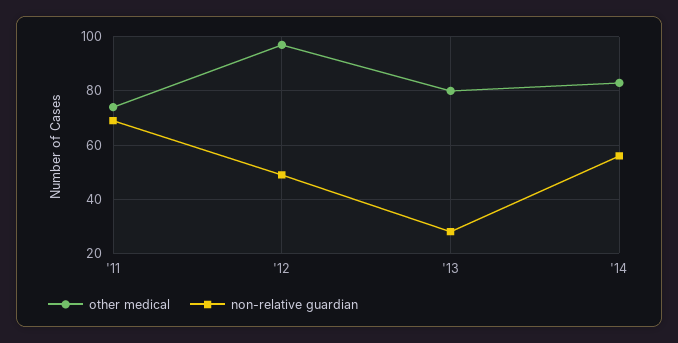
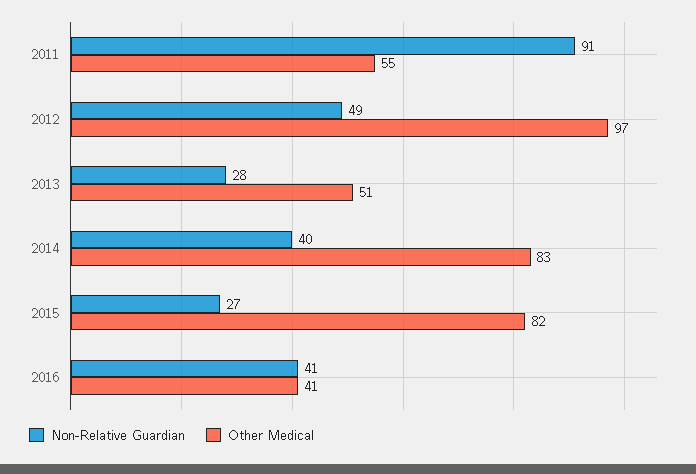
other medical, '11: 75 -> 55
non-relative guardian, '11: 70 -> 91
other medical, '13: 80 -> 51
non-relative guardian, '14: 55 -> 40
non-relative guardian, 2015: none -> 27
other medical, 2015: none -> 82
non-relative guardian, 2016: none -> 41
other medical, 2016: none -> 41

